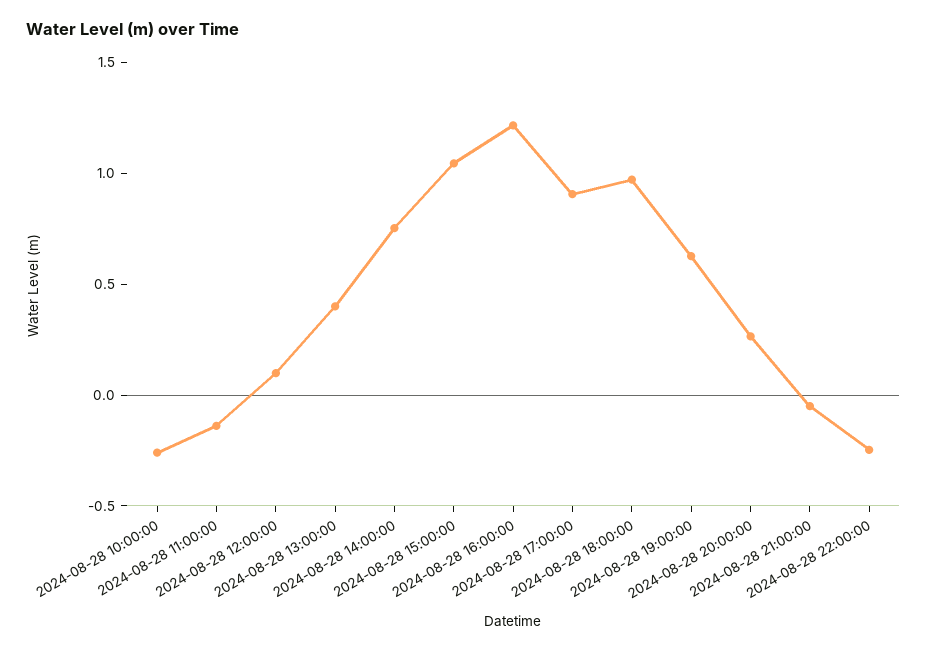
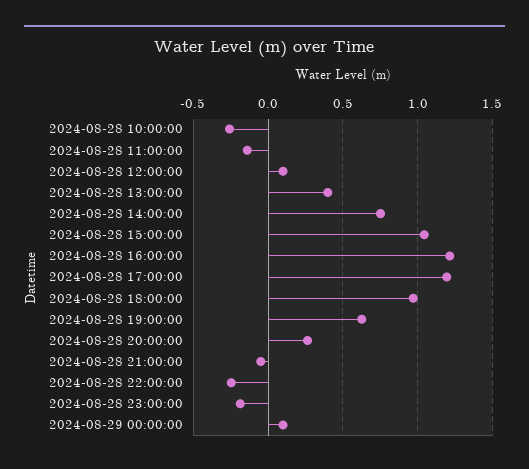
2024-08-28 17:00:00: 0.9 -> 1.2
2024-08-28 23:00:00: none -> -0.2
2024-08-29 00:00:00: none -> 0.1

